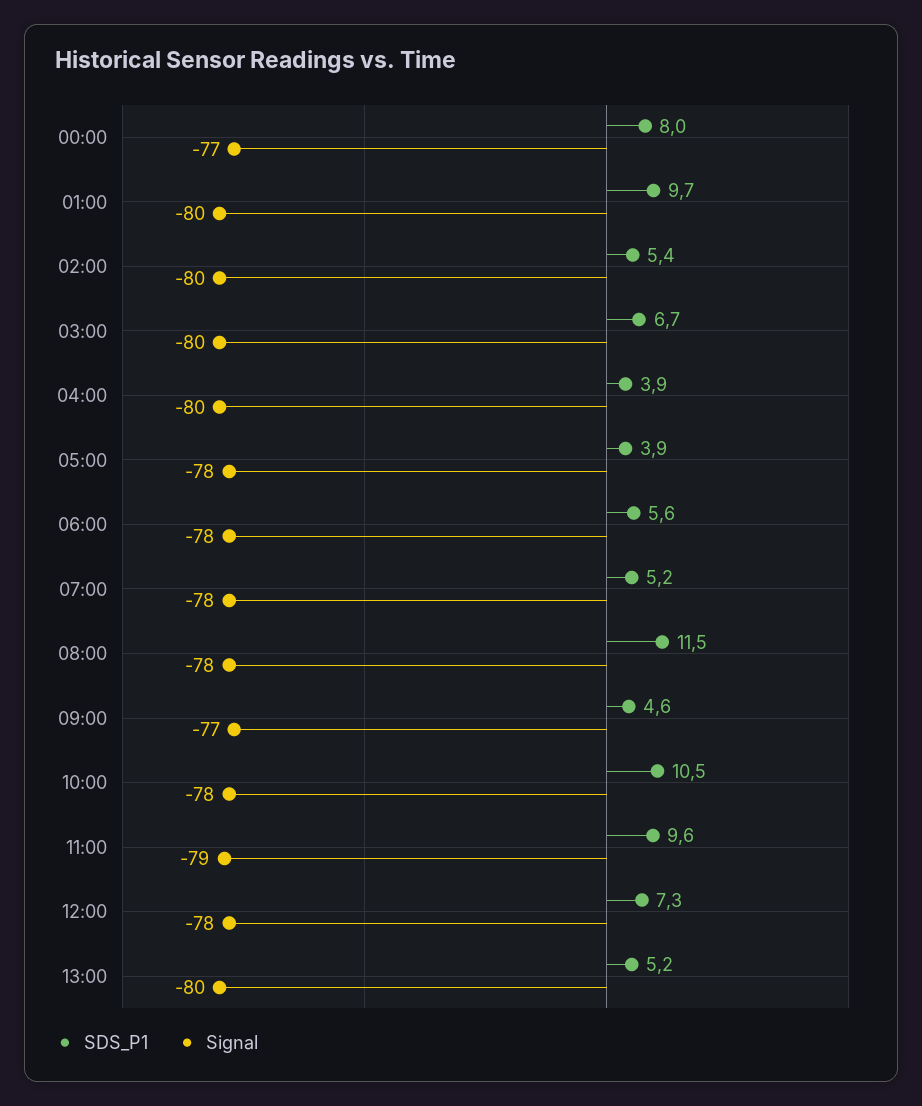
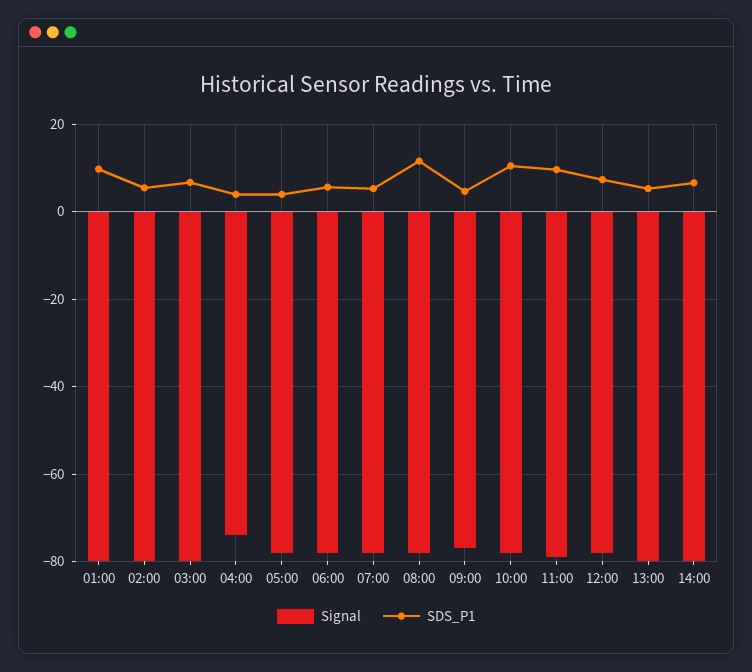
SDS_P1, 00:00: 8 -> none
Signal, 00:00: -77 -> none
Signal, 04:00: -80 -> -74
Signal, 14:00: none -> -80
SDS_P1, 14:00: none -> 6

